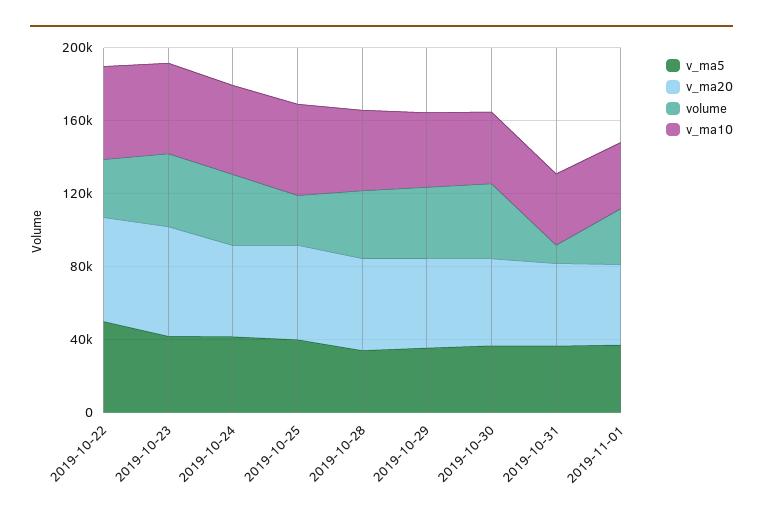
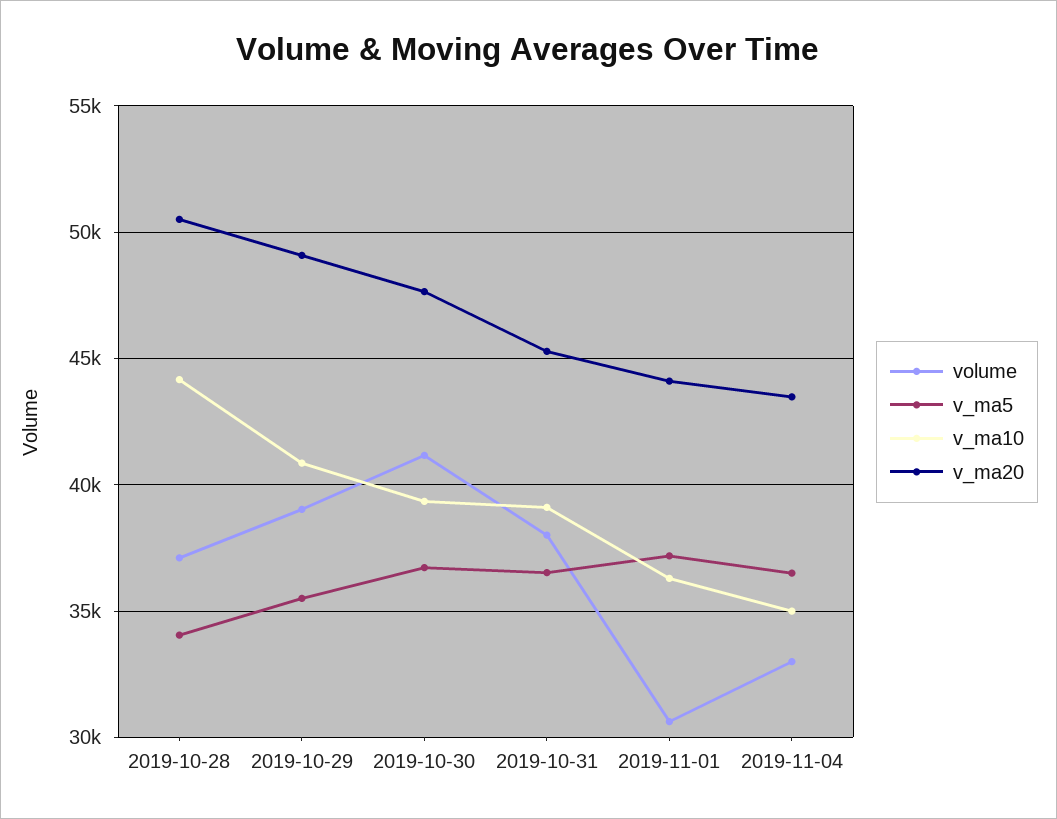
v_ma5, 2019-10-22: 50000 -> none
v_ma20, 2019-10-22: 60000 -> none
volume, 2019-10-22: 30000 -> none
v_ma10, 2019-10-22: 50000 -> none
v_ma5, 2019-10-23: 40000 -> none
v_ma20, 2019-10-23: 60000 -> none
volume, 2019-10-23: 40000 -> none
v_ma10, 2019-10-23: 50000 -> none
v_ma5, 2019-10-24: 40000 -> none
v_ma20, 2019-10-24: 50000 -> none
volume, 2019-10-24: 40000 -> none
v_ma10, 2019-10-24: 50000 -> none
v_ma5, 2019-10-25: 40000 -> none
v_ma20, 2019-10-25: 50000 -> none
volume, 2019-10-25: 30000 -> none
v_ma10, 2019-10-25: 50000 -> none
volume, 2019-10-31: 10000 -> 38000
volume, 2019-11-04: none -> 33000
v_ma5, 2019-11-04: none -> 36500
v_ma10, 2019-11-04: none -> 35000
v_ma20, 2019-11-04: none -> 43500

